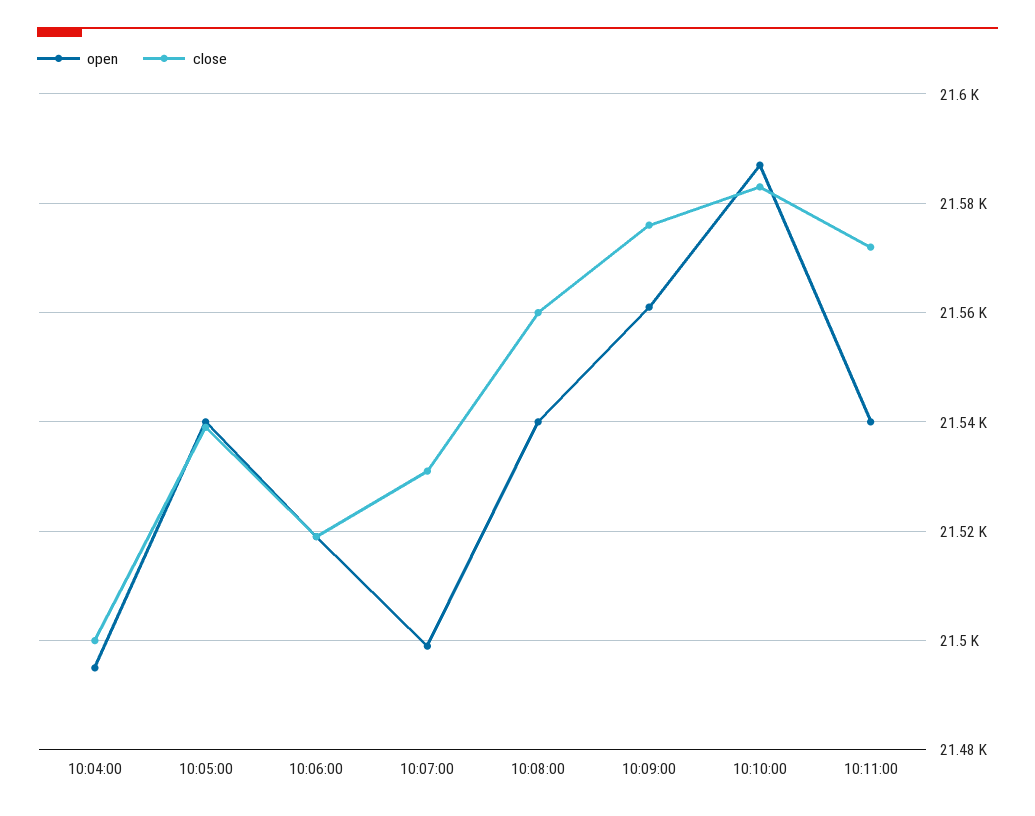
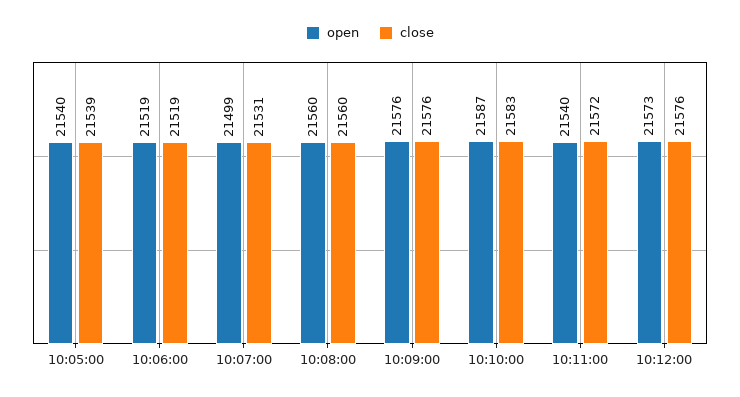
open, 10:04:00: 21495 -> none
close, 10:04:00: 21500 -> none
open, 10:08:00: 21540 -> 21560
open, 10:09:00: 21560 -> 21576
open, 10:12:00: none -> 21573
close, 10:12:00: none -> 21576

